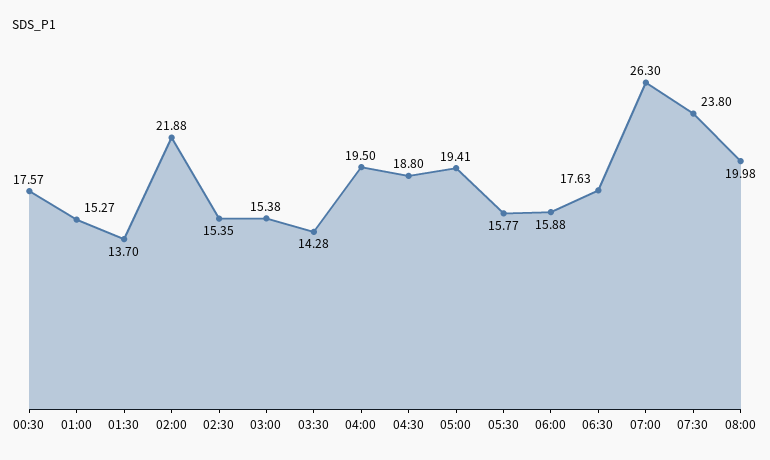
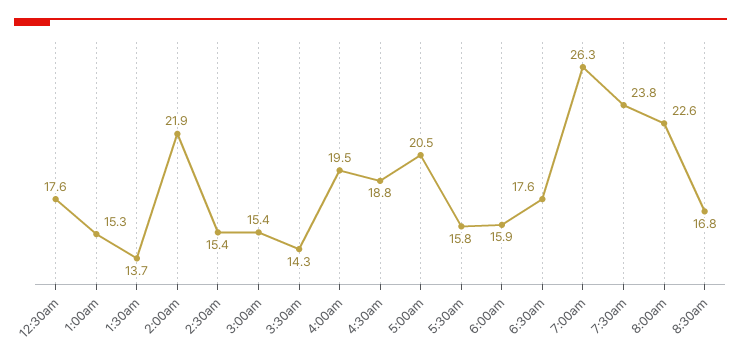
05:00: 19.41 -> 20.5
08:00: 19.98 -> 22.6
8:30am: none -> 16.8

